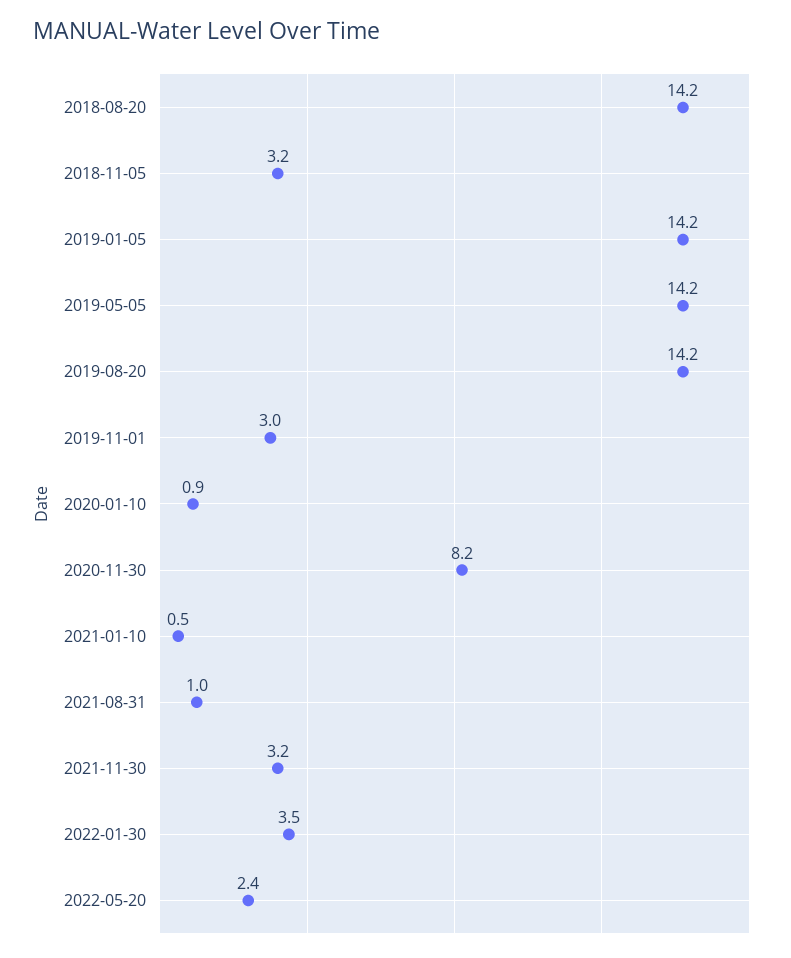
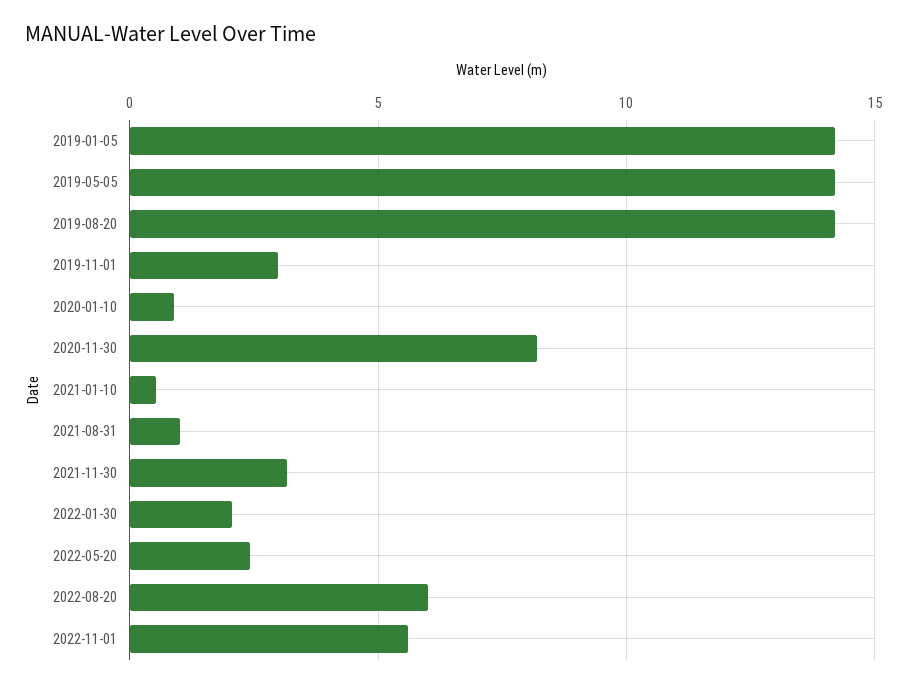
2018-08-20: 14.2 -> none
2018-11-05: 3.2 -> none
2022-01-30: 3.5 -> 2
2022-08-20: none -> 6
2022-11-01: none -> 5.5

